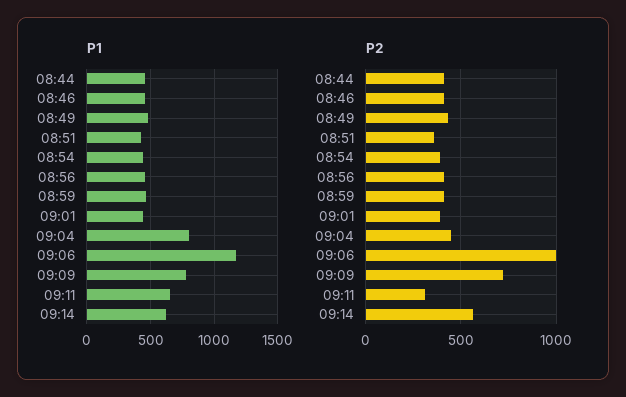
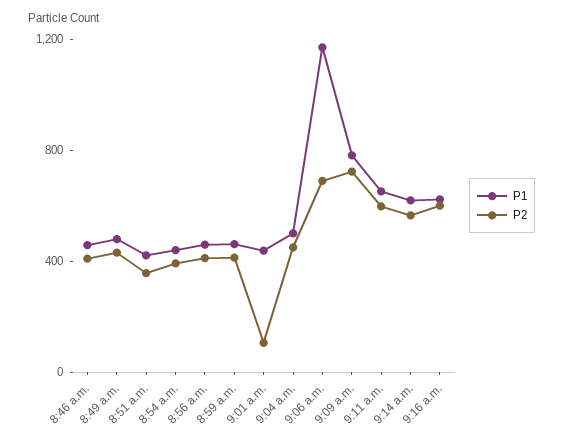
P1, 08:44: 450 -> none
P1, 09:04: 800 -> 500
P2, 08:44: 400 -> none
P2, 09:01: 400 -> 100
P2, 09:06: 1000 -> 700
P2, 09:11: 300 -> 600
P1, 9:16 a.m.: none -> 600
P2, 9:16 a.m.: none -> 600

